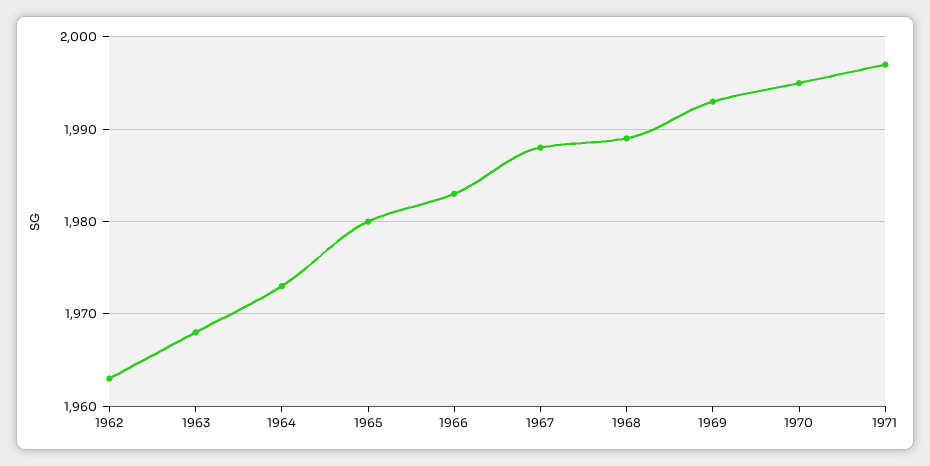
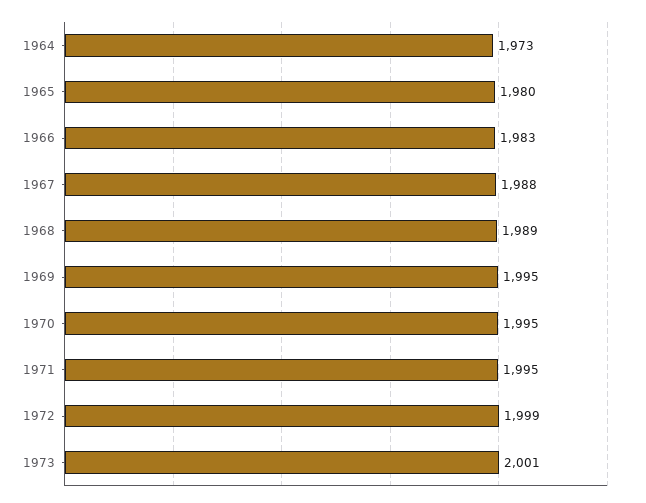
1962: 1963 -> none
1963: 1968 -> none
1969: 1993 -> 1995
1971: 1997 -> 1995
1972: none -> 1999
1973: none -> 2001

